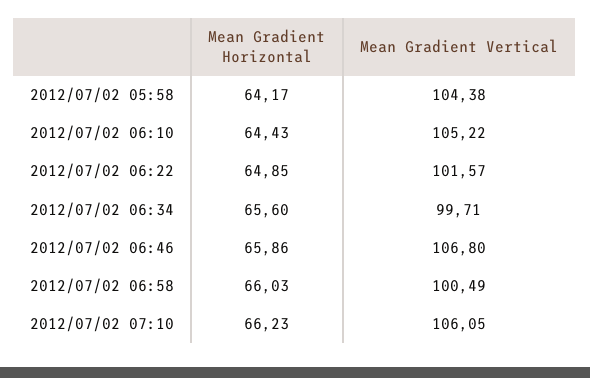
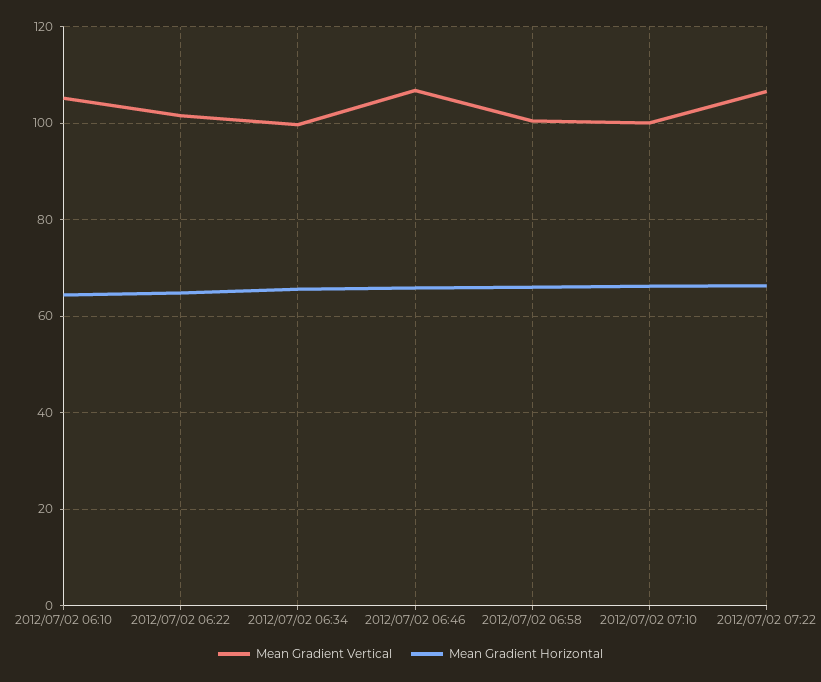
Mean Gradient Horizontal, 2012/07/02 05:58: 64.17 -> none
Mean Gradient Vertical, 2012/07/02 05:58: 104.38 -> none
Mean Gradient Vertical, 2012/07/02 07:10: 106.05 -> 100
Mean Gradient Vertical, 2012/07/02 07:22: none -> 106
Mean Gradient Horizontal, 2012/07/02 07:22: none -> 66

